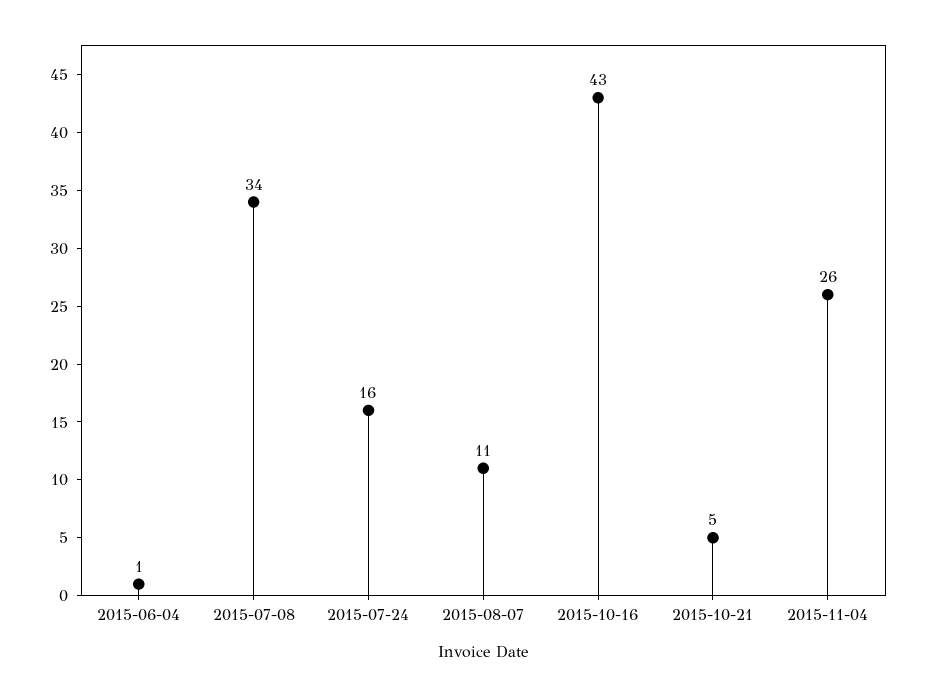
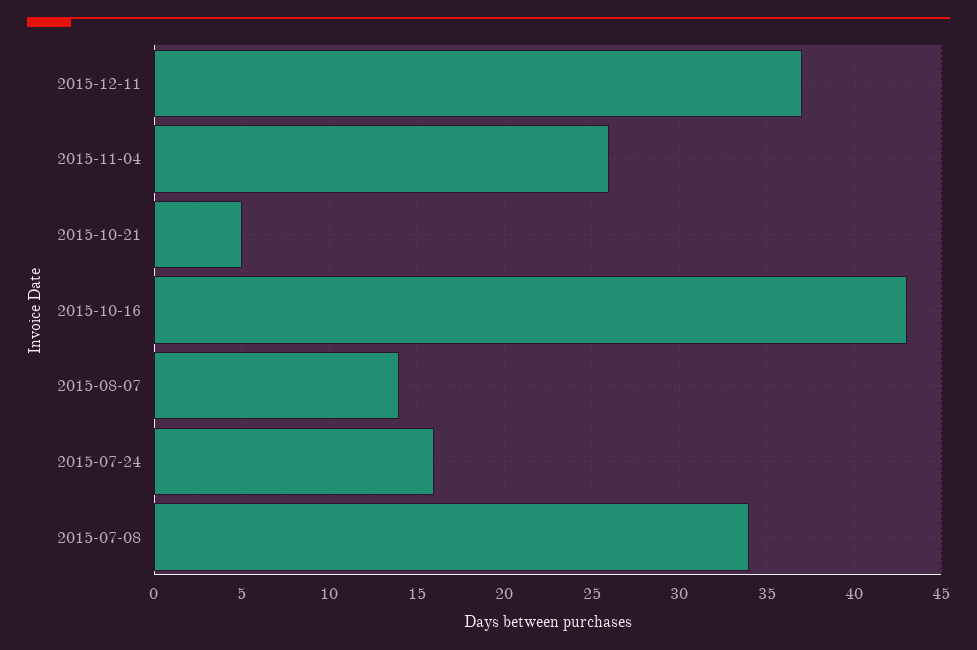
2015-06-04: 1 -> none
2015-08-07: 11 -> 14
2015-12-11: none -> 37

